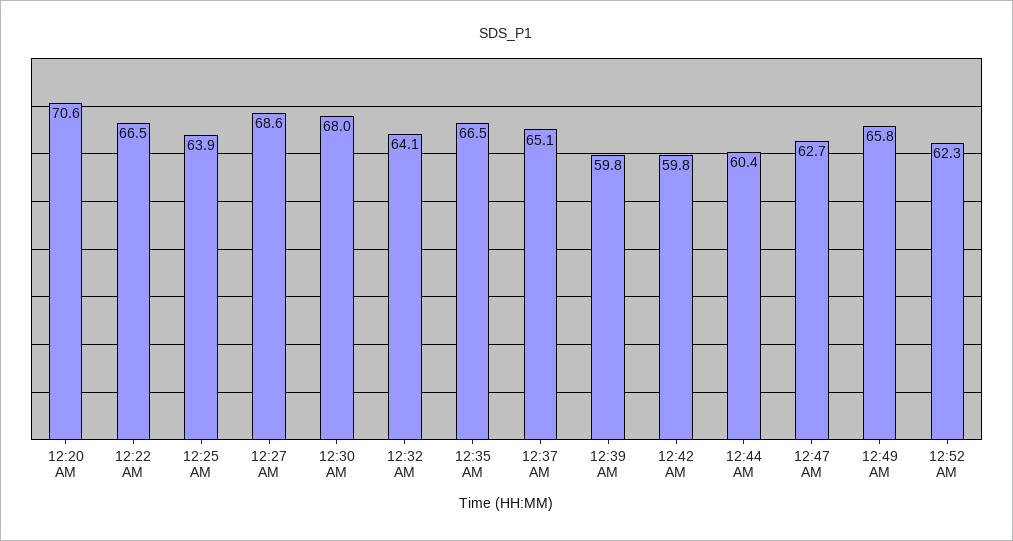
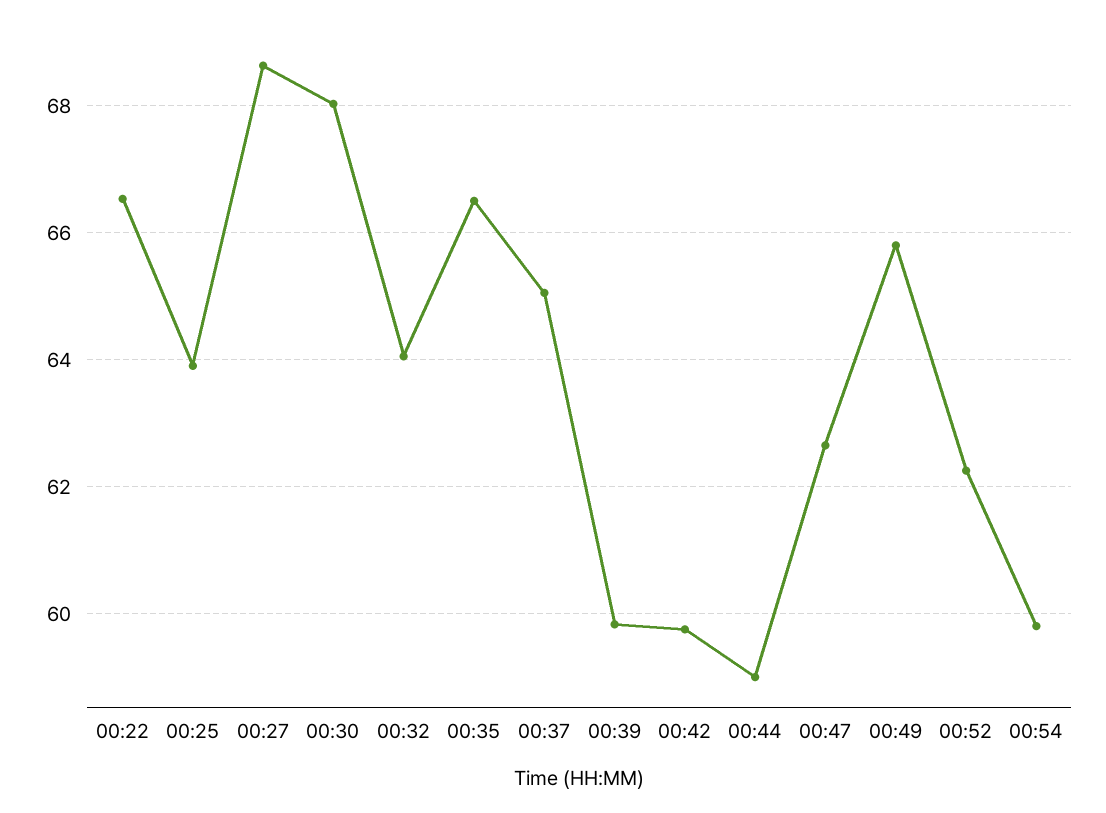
12:20 AM: 70.6 -> none
12:44 AM: 60.4 -> 59
00:54: none -> 59.8

